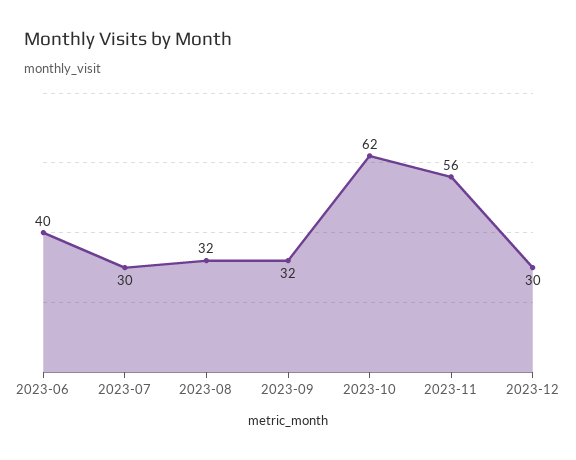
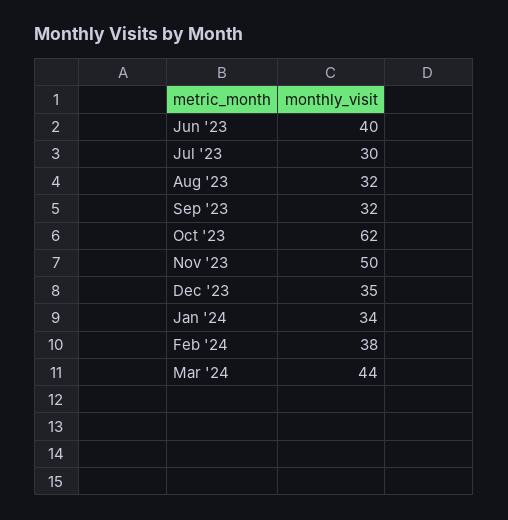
2023-11: 56 -> 50
2023-12: 30 -> 35
Jan '24: none -> 34
Feb '24: none -> 38
Mar '24: none -> 44

